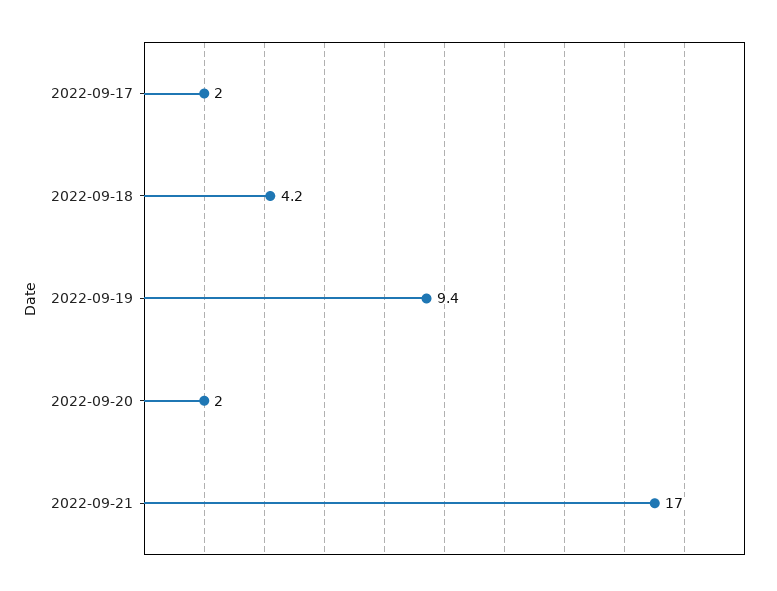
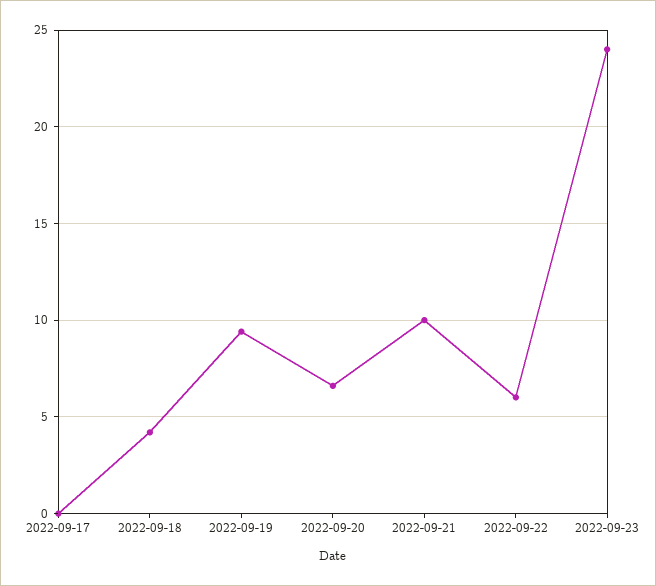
2022-09-17: 2 -> 0
2022-09-20: 2 -> 6.5
2022-09-21: 17 -> 10
2022-09-22: none -> 6
2022-09-23: none -> 24

